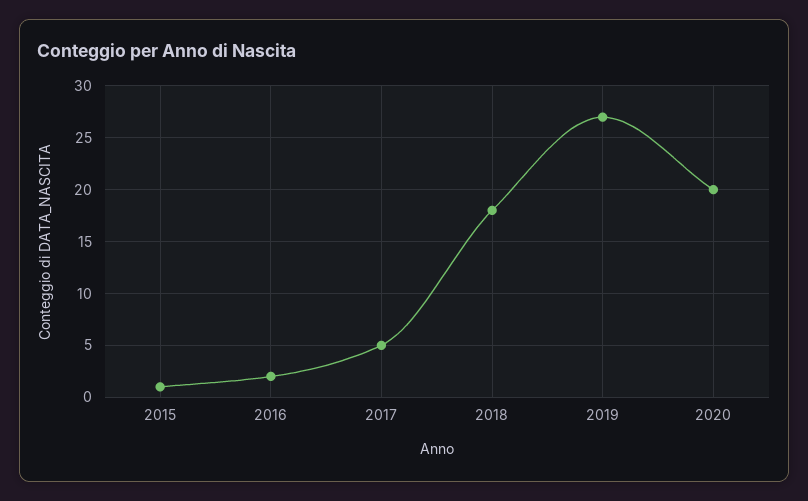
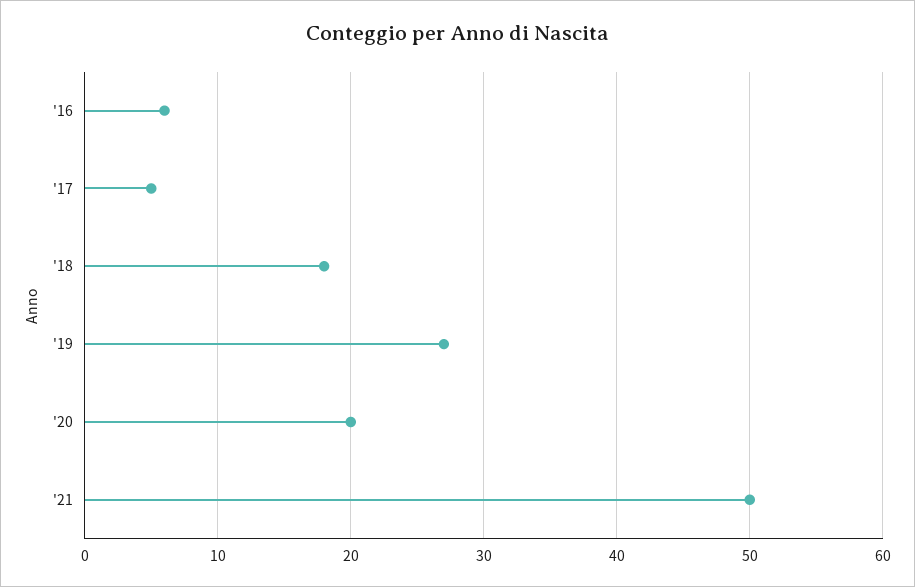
2015: 1 -> none
2016: 2 -> 6
'21: none -> 50

